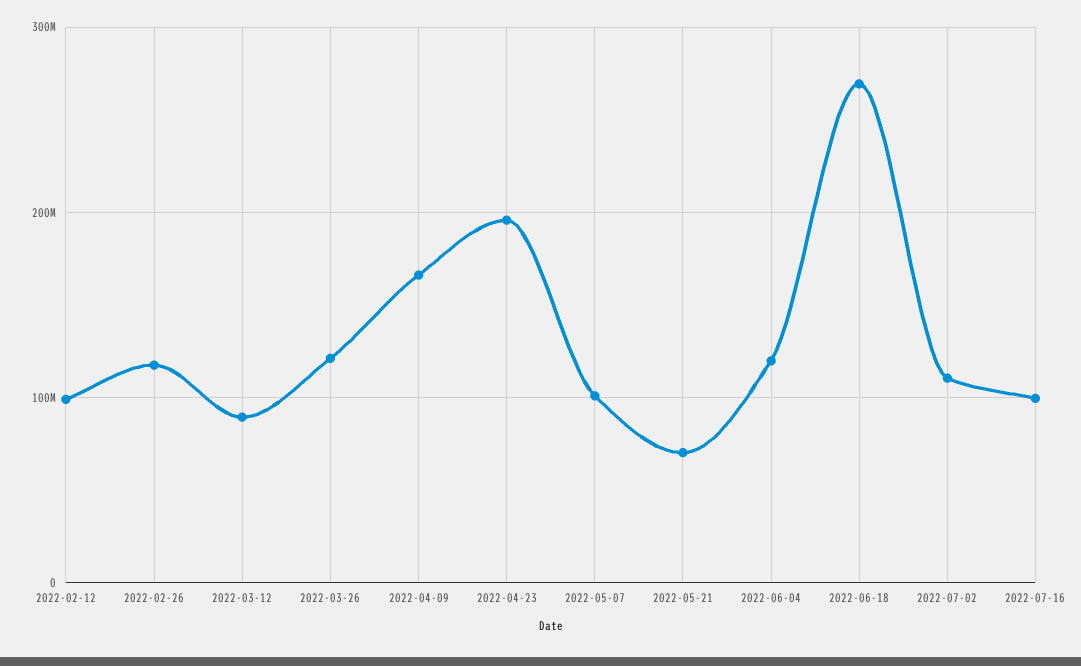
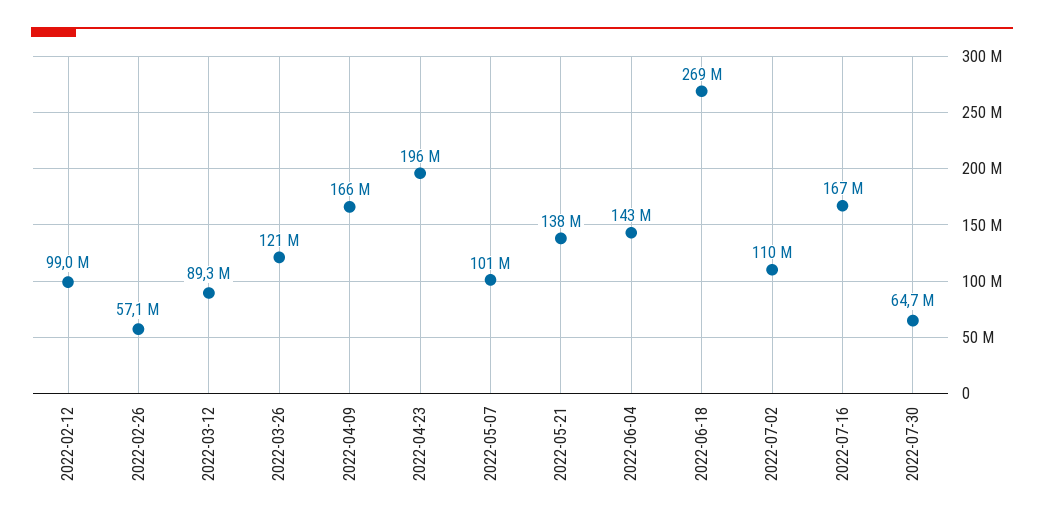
2022-02-26: 120000000 -> 57100000
2022-05-21: 70000000 -> 138000000
2022-06-04: 120000000 -> 143000000
2022-07-16: 100000000 -> 167000000
2022-07-30: none -> 64700000

